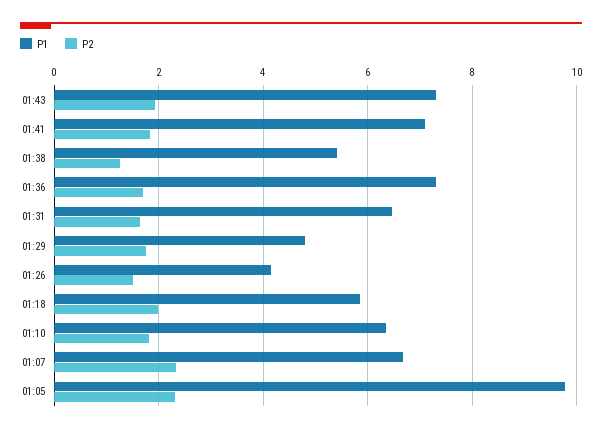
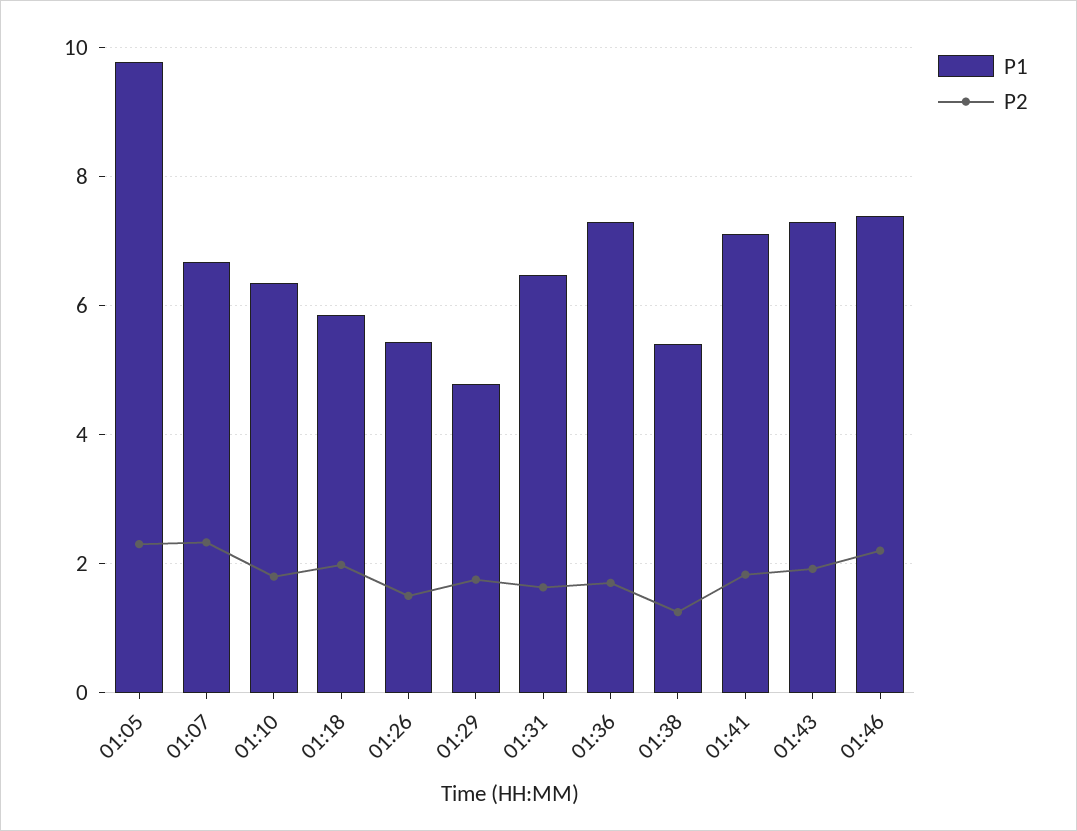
P1, 01:26: 4.2 -> 5.4
P1, 01:46: none -> 7.4
P2, 01:46: none -> 2.2

